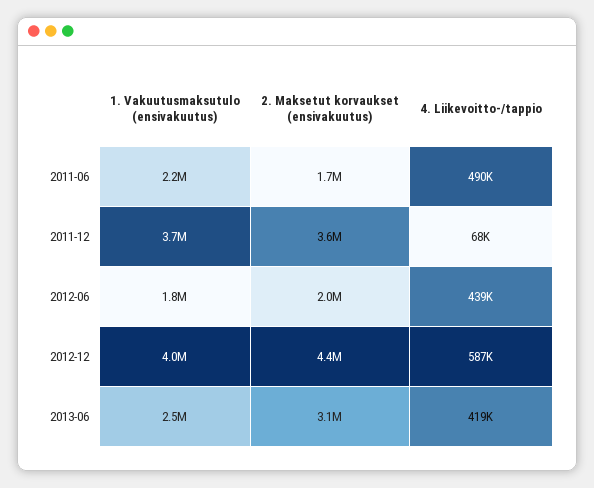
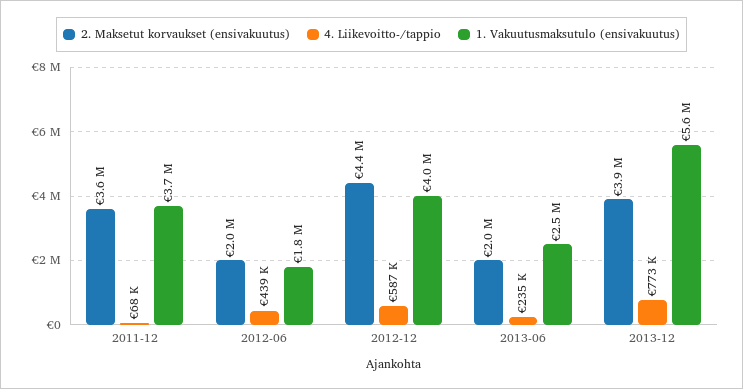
1. Vakuutusmaksutulo (ensivakuutus), 2011-06: 2200000 -> none
2. Maksetut korvaukset (ensivakuutus), 2011-06: 1700000 -> none
4. Liikevoitto-/tappio, 2011-06: 490000 -> none
2. Maksetut korvaukset (ensivakuutus), 2013-06: 3100000 -> 2000000
4. Liikevoitto-/tappio, 2013-06: 419000 -> 235000
2. Maksetut korvaukset (ensivakuutus), 2013-12: none -> 3900000
4. Liikevoitto-/tappio, 2013-12: none -> 773000
1. Vakuutusmaksutulo (ensivakuutus), 2013-12: none -> 5600000

